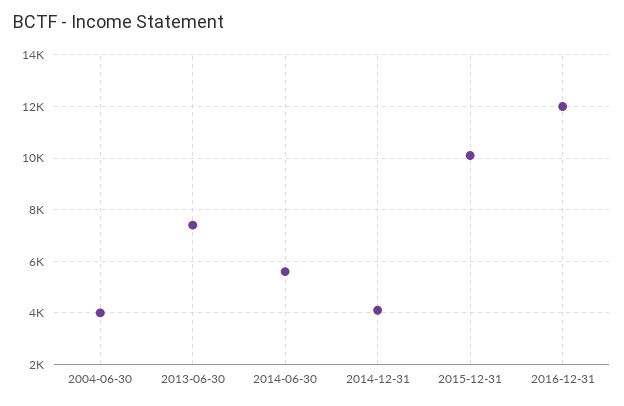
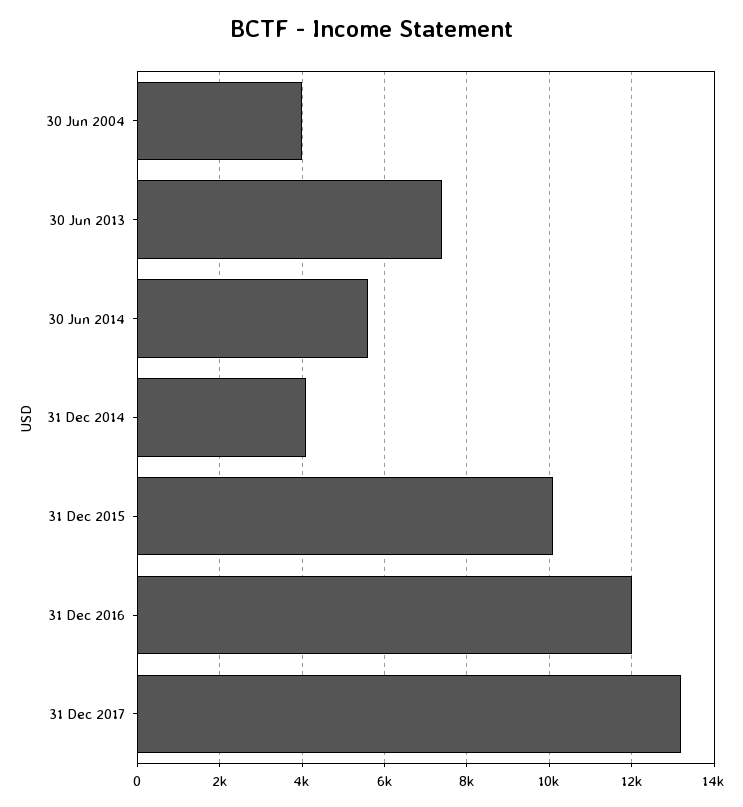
31 Dec 2017: none -> 13200

